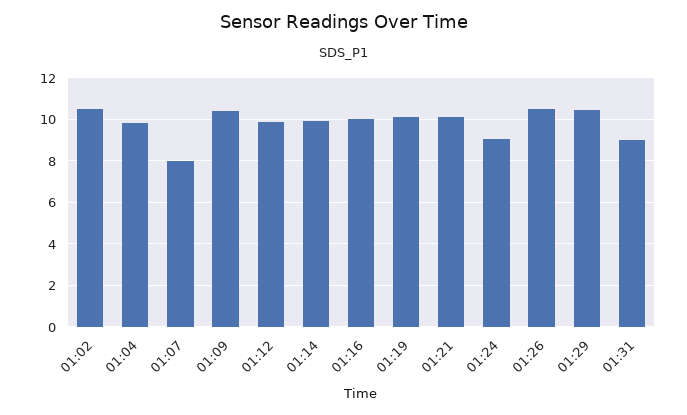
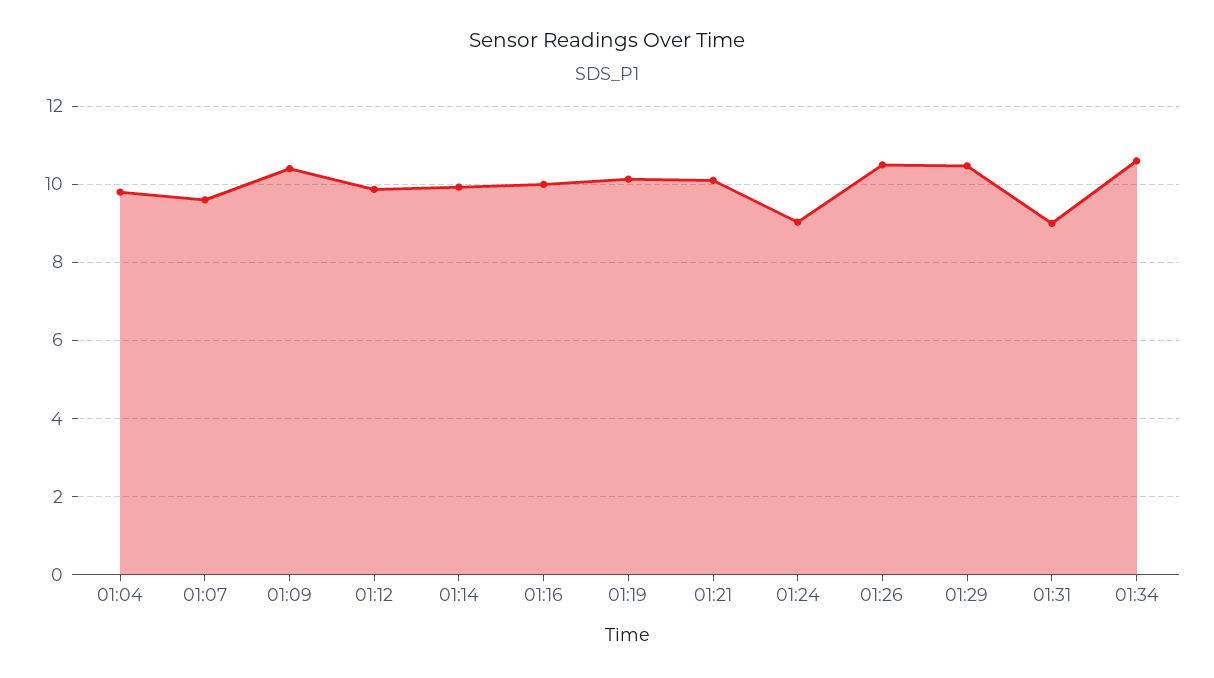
01:02: 10.5 -> none
01:07: 8 -> 9.6
01:34: none -> 10.6

